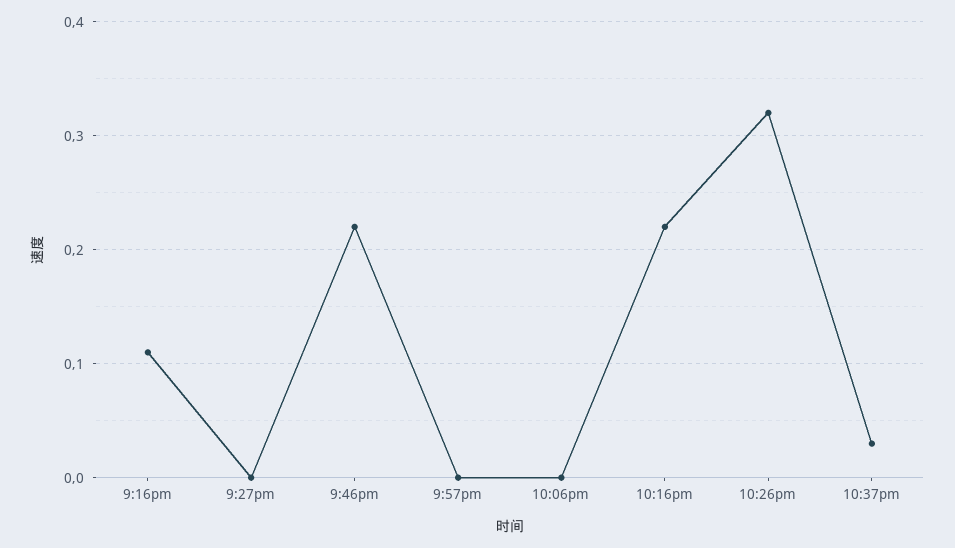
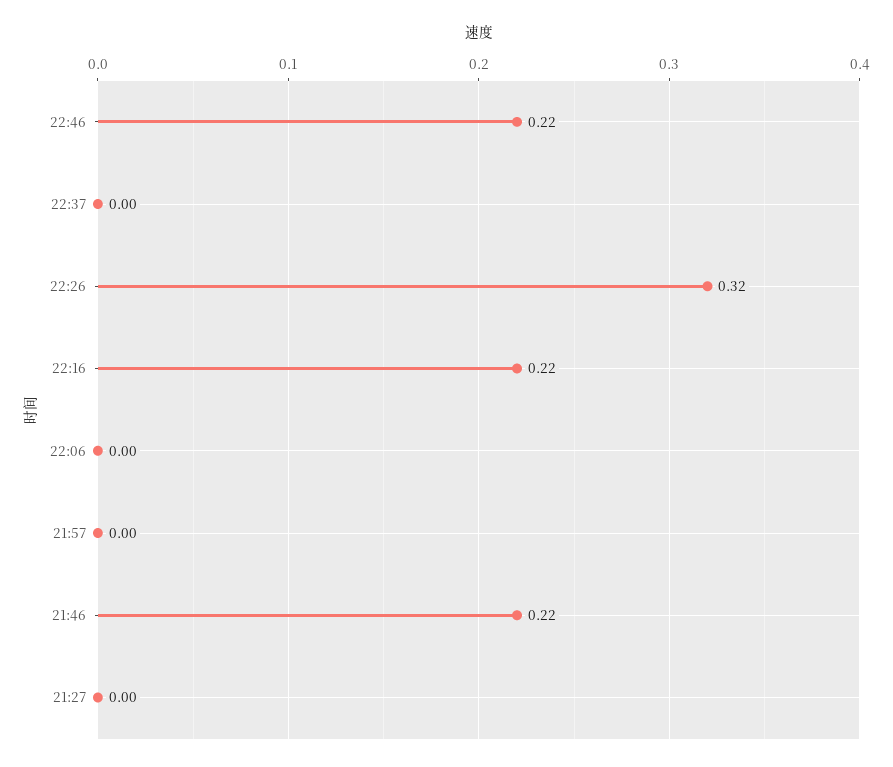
9:16pm: 0.11 -> none
10:37pm: 0.03 -> 0
22:46: none -> 0.22

